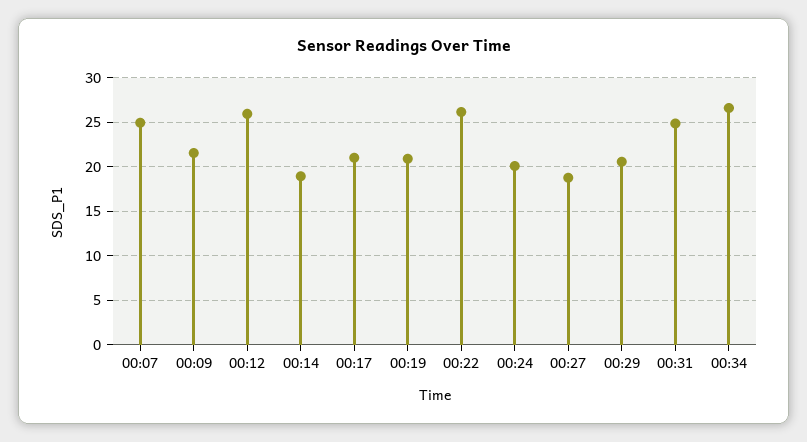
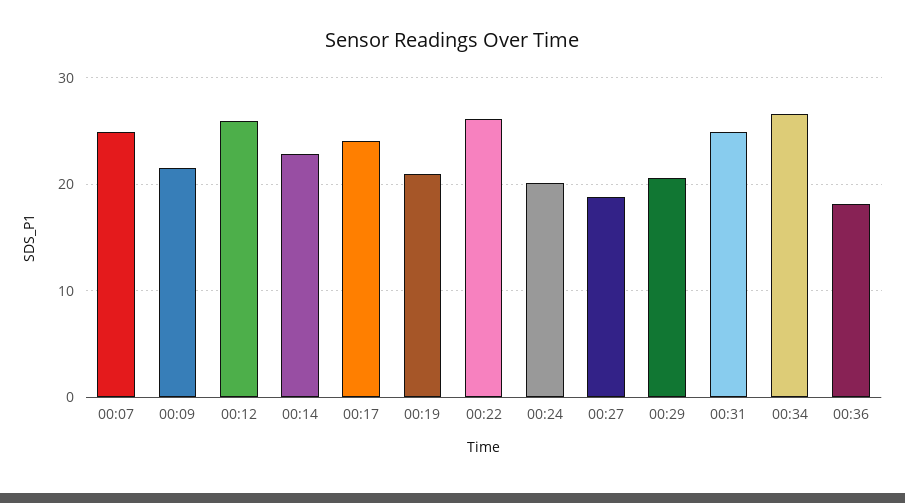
00:14: 19 -> 23
00:17: 21 -> 24
00:36: none -> 18

